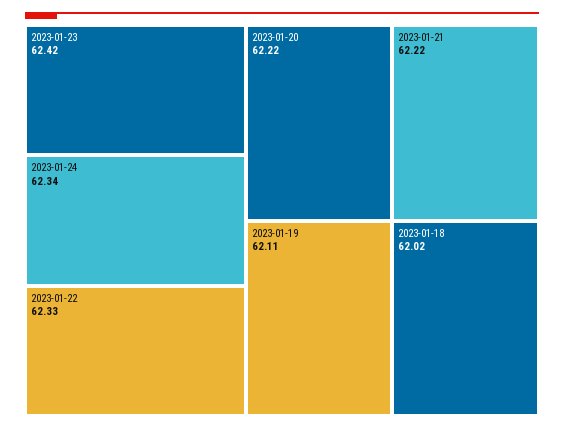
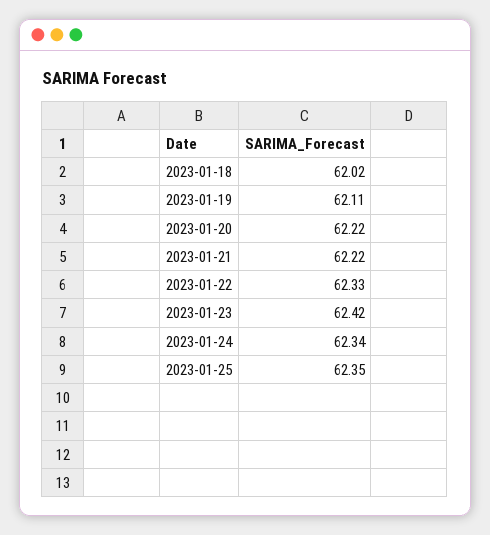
2023-01-25: none -> 62.35

